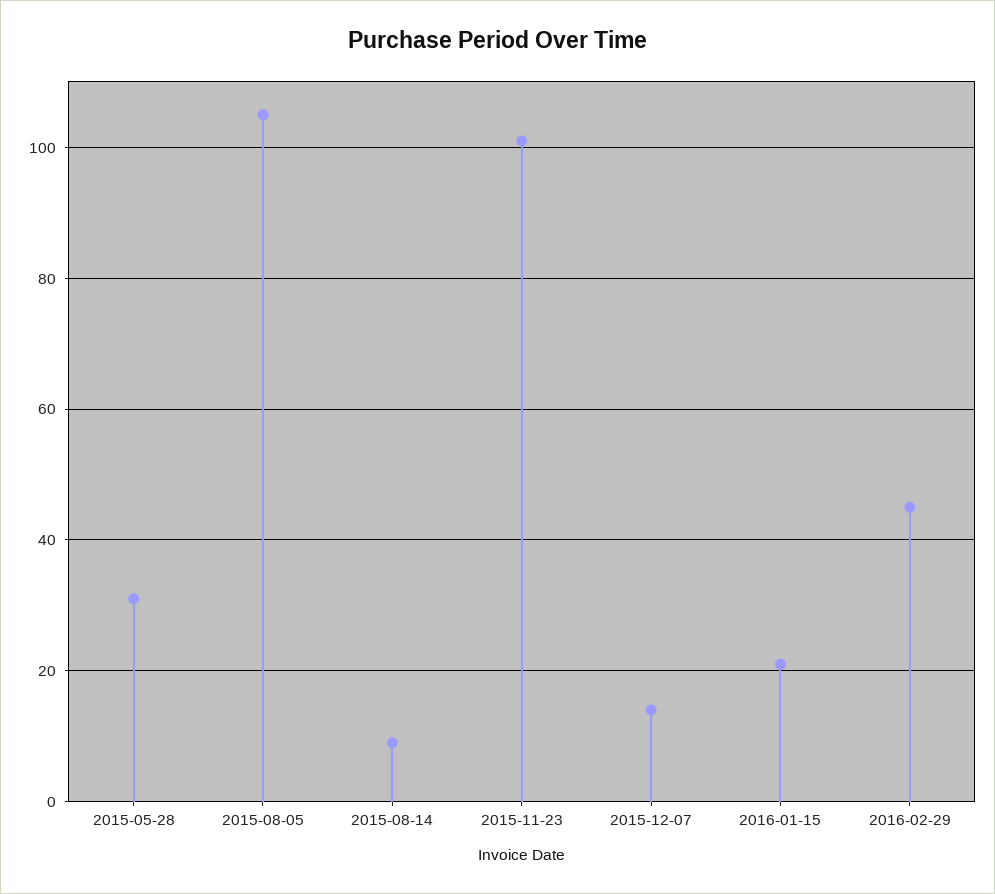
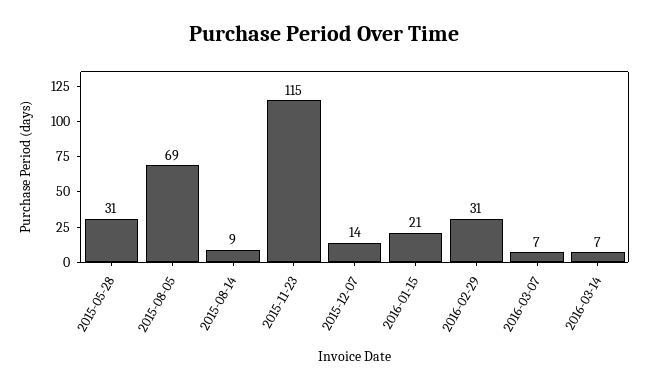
2015-08-05: 105 -> 69
2015-11-23: 100 -> 115
2016-02-29: 45 -> 31
2016-03-07: none -> 7
2016-03-14: none -> 7

